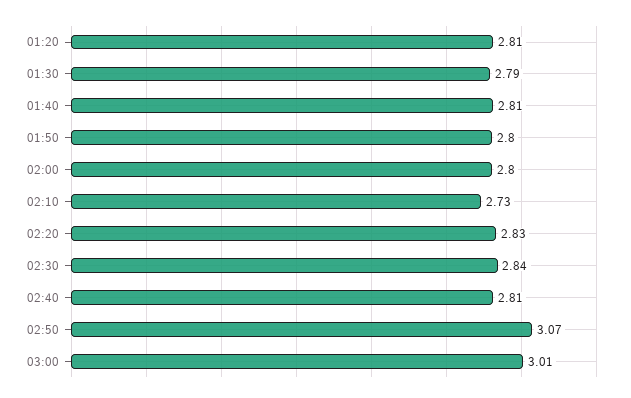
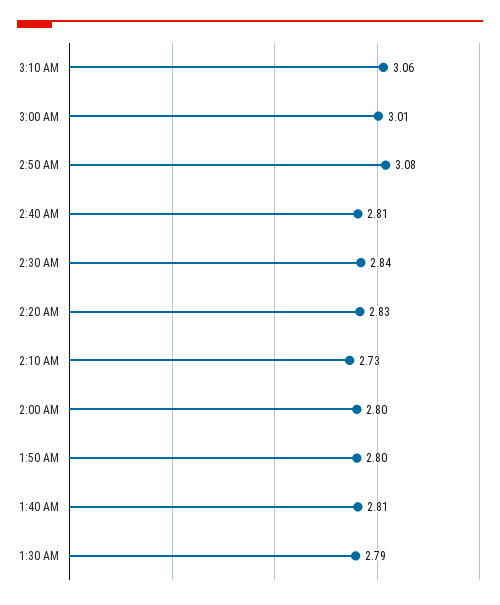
01:20: 2.81 -> none
02:50: 3.07 -> 3.08
3:10 AM: none -> 3.06

